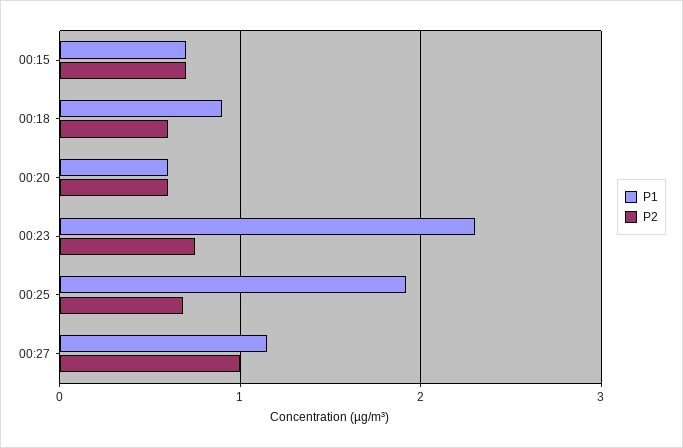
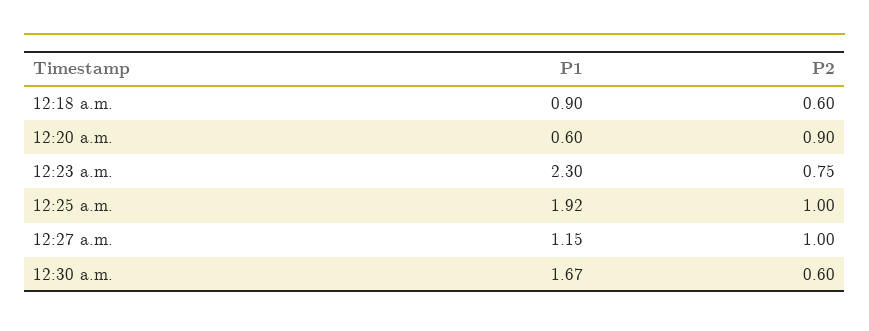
P1, 00:15: 0.7 -> none
P2, 00:15: 0.7 -> none
P2, 00:20: 0.6 -> 0.9
P2, 00:25: 0.7 -> 1
P1, 12:30 a.m.: none -> 1.67
P2, 12:30 a.m.: none -> 0.6

